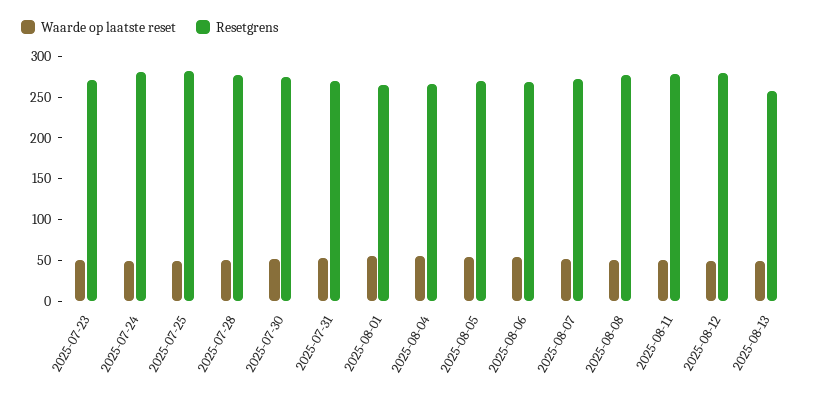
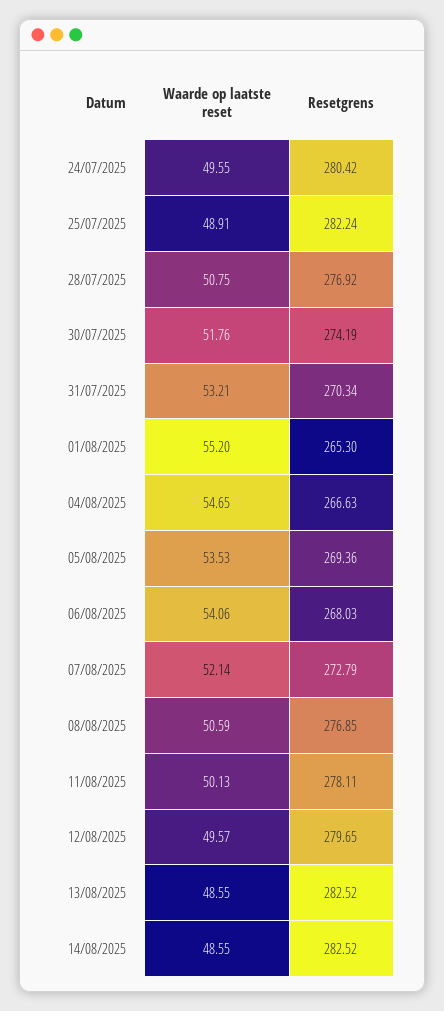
Waarde op laatste reset, 2025-07-23: 50 -> none
Resetgrens, 2025-07-23: 270 -> none
Resetgrens, 2025-08-13: 260 -> 282.52
Waarde op laatste reset, 14/08/2025: none -> 48.55
Resetgrens, 14/08/2025: none -> 282.52

